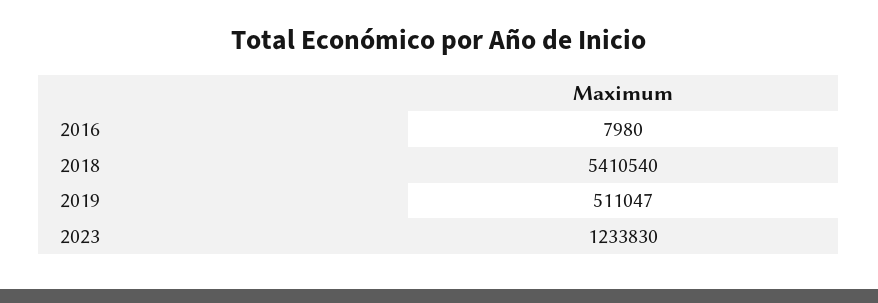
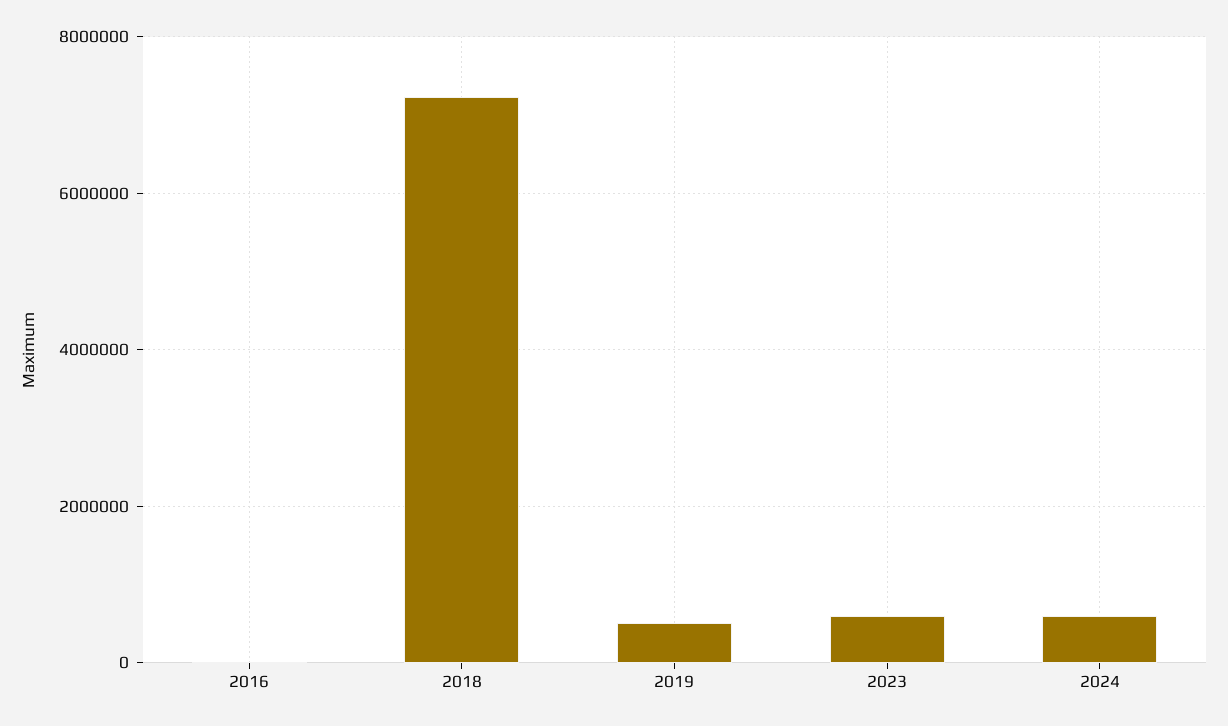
2018: 5410540 -> 7200000
2023: 1233830 -> 600000
2024: none -> 600000

